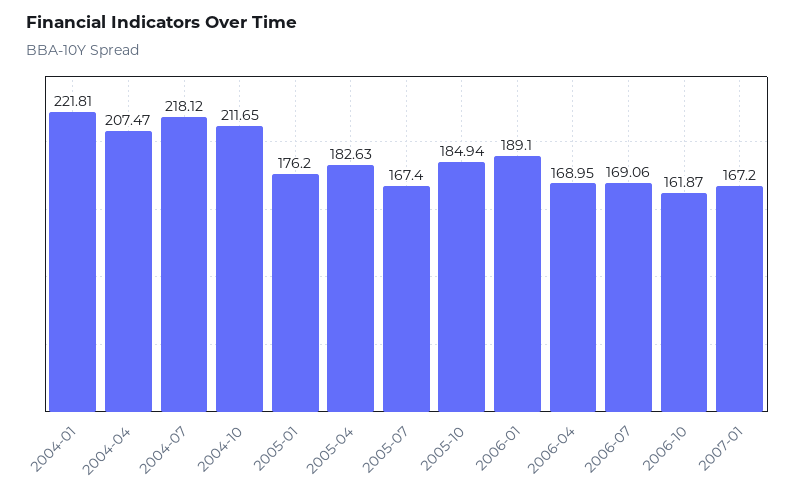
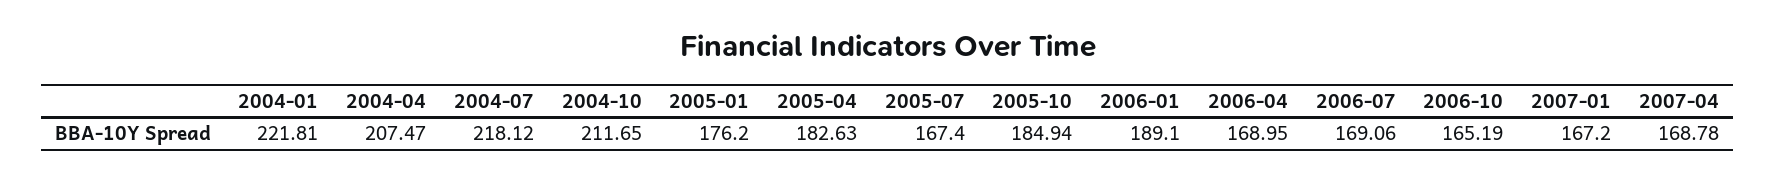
2006-10: 161.87 -> 165.19
2007-04: none -> 168.78

